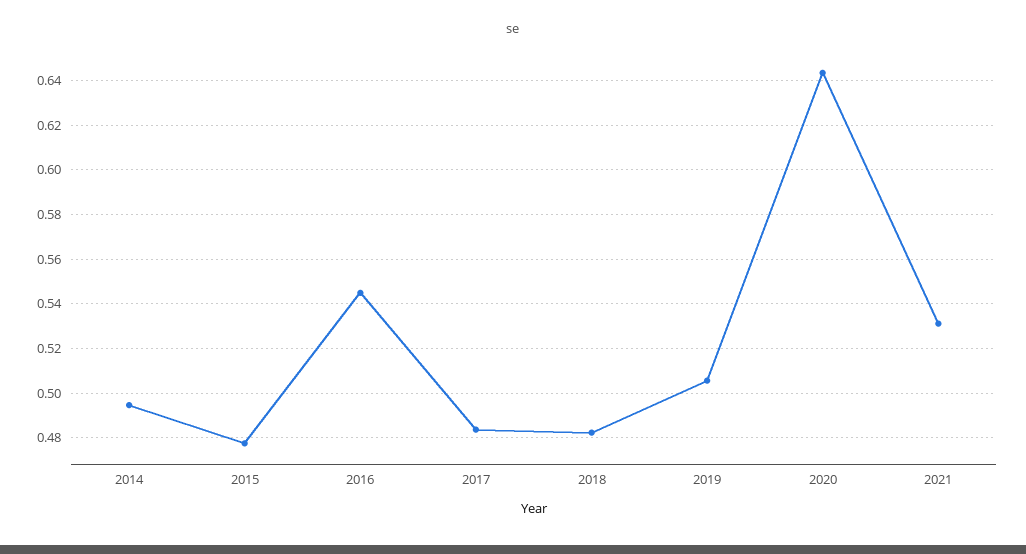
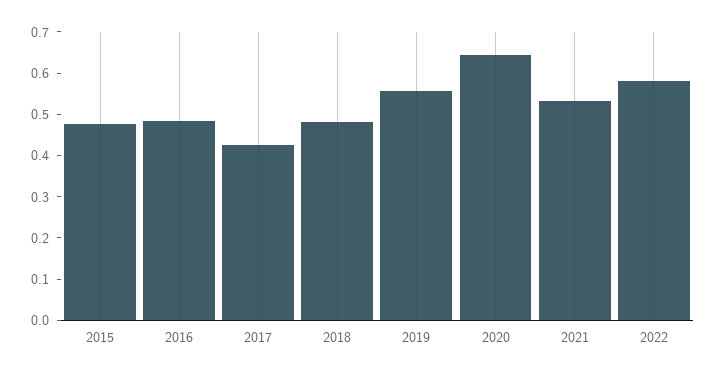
2014: 0.495 -> none
2016: 0.545 -> 0.48
2017: 0.485 -> 0.42
2019: 0.505 -> 0.56
2022: none -> 0.58

